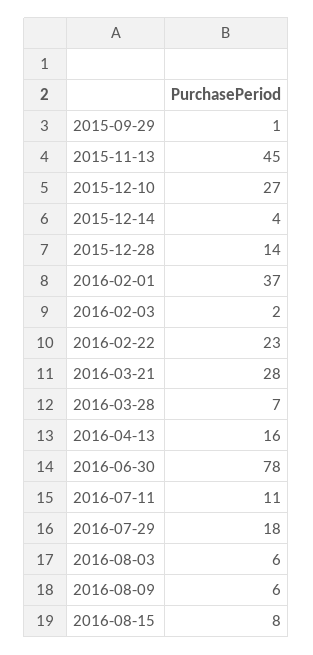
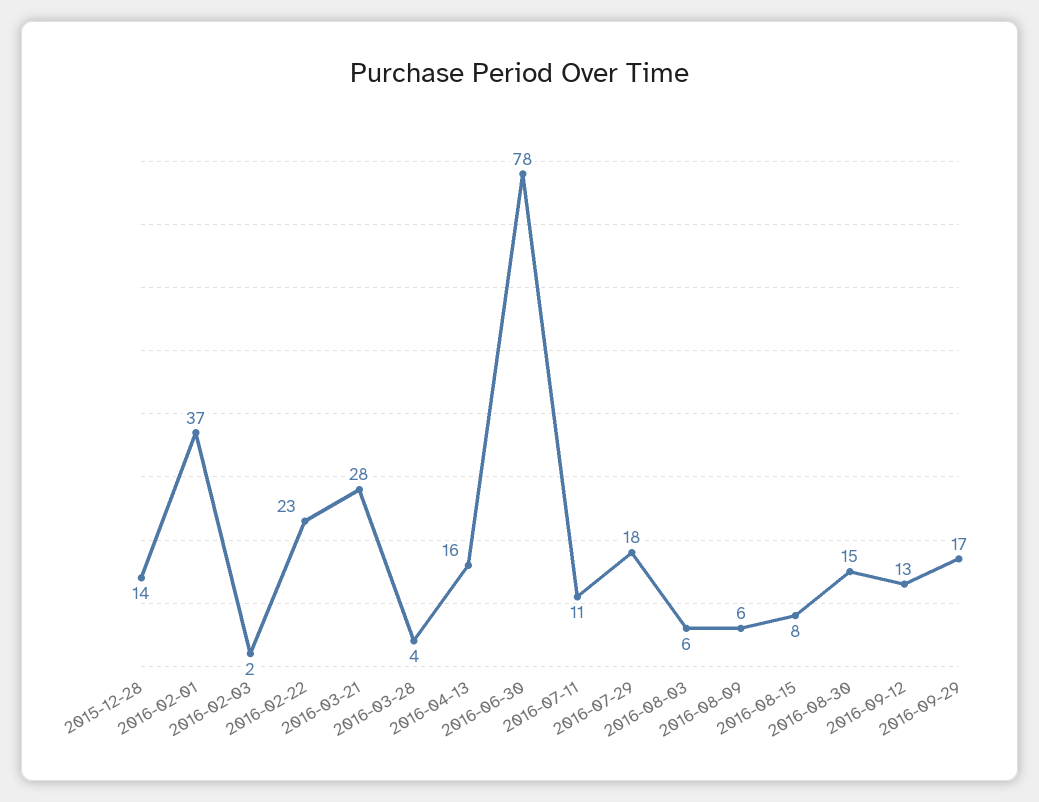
2015-09-29: 1 -> none
2015-11-13: 45 -> none
2015-12-10: 27 -> none
2015-12-14: 4 -> none
2016-03-28: 7 -> 4
2016-08-30: none -> 15
2016-09-12: none -> 13
2016-09-29: none -> 17

